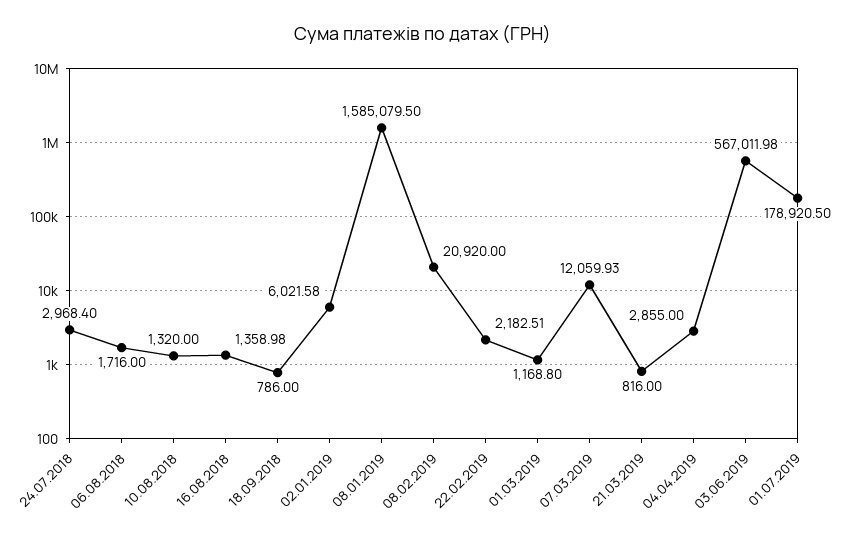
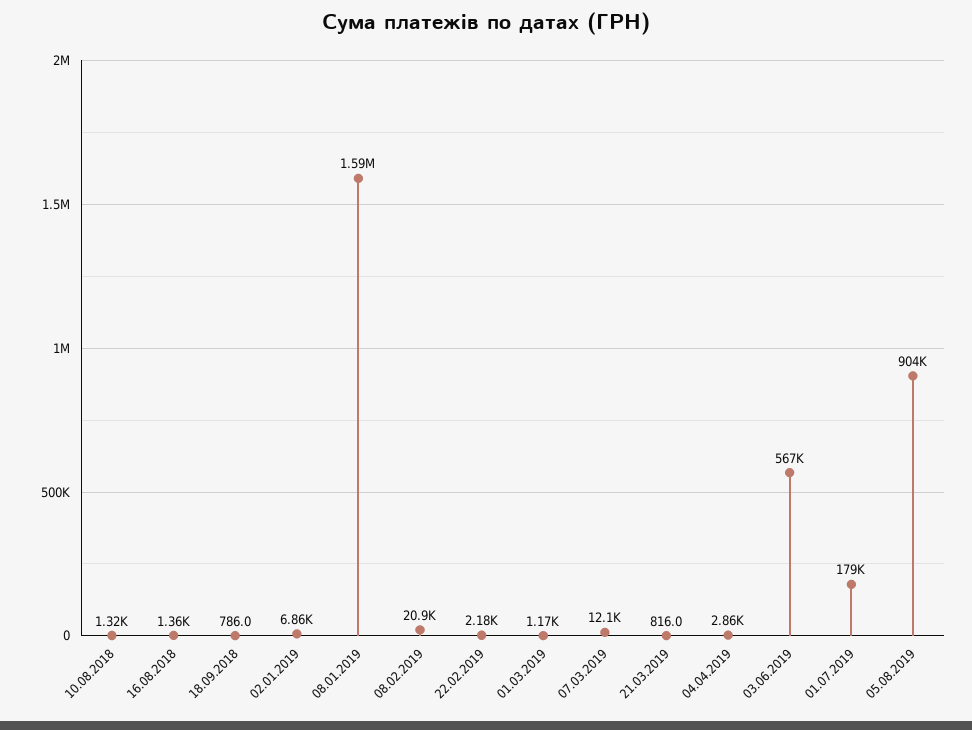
24.07.2018: 2968.4 -> none
06.08.2018: 1716 -> none
02.01.2019: 6021.58 -> 6860
05.08.2019: none -> 904000

